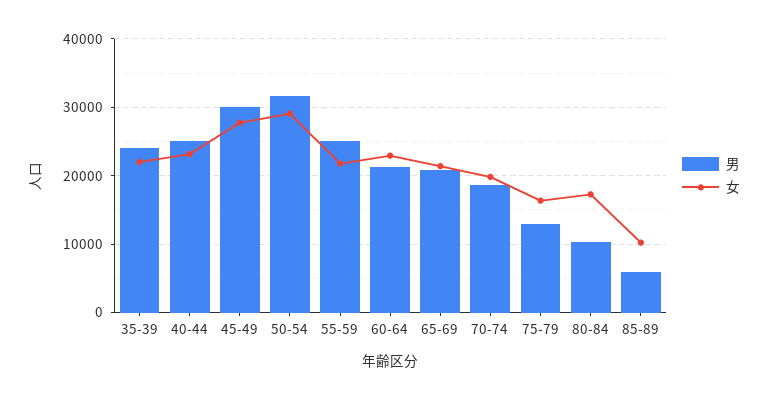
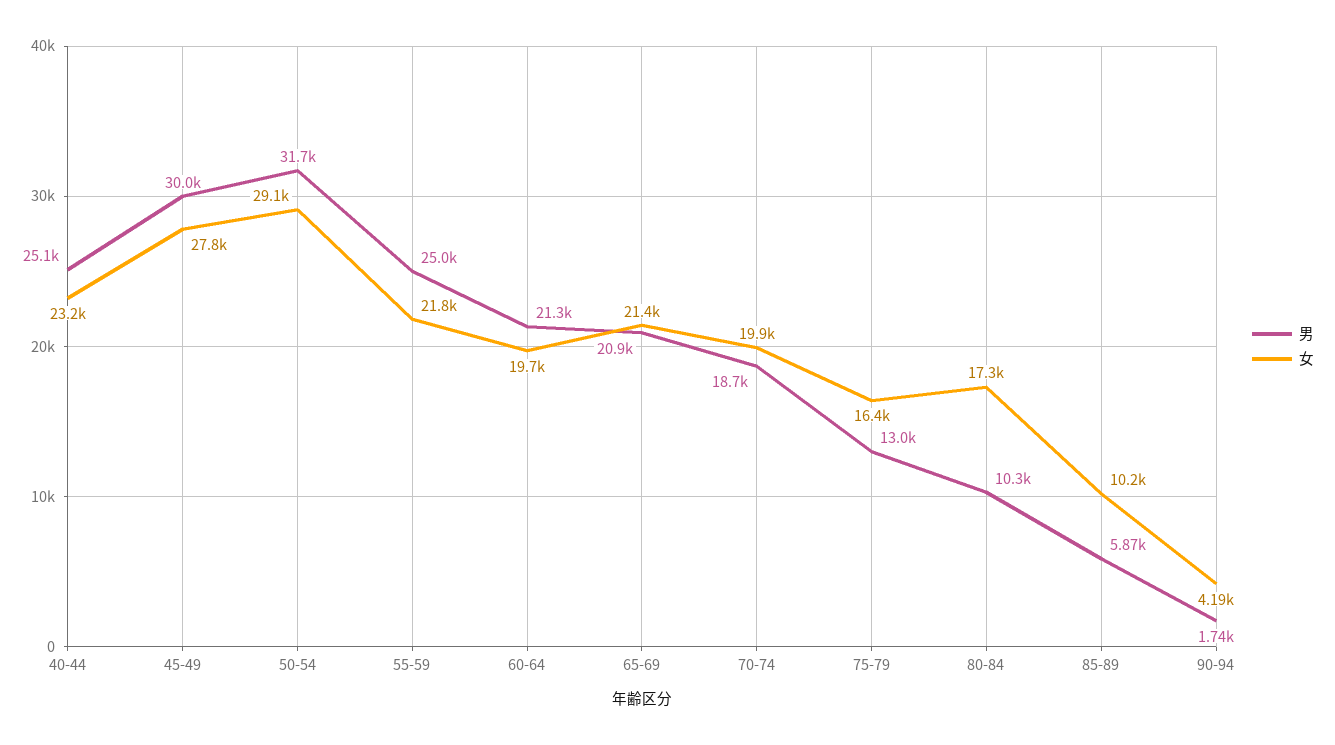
男, 35-39: 24000 -> none
女, 35-39: 22000 -> none
女, 60-64: 23000 -> 19700
男, 90-94: none -> 1740
女, 90-94: none -> 4190

